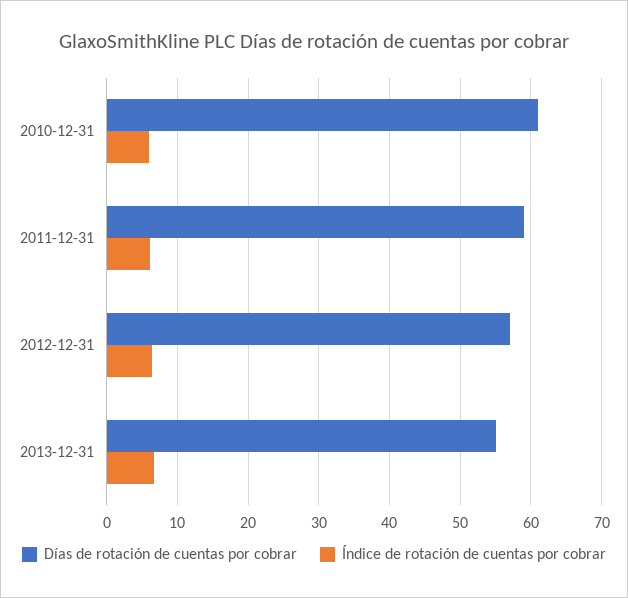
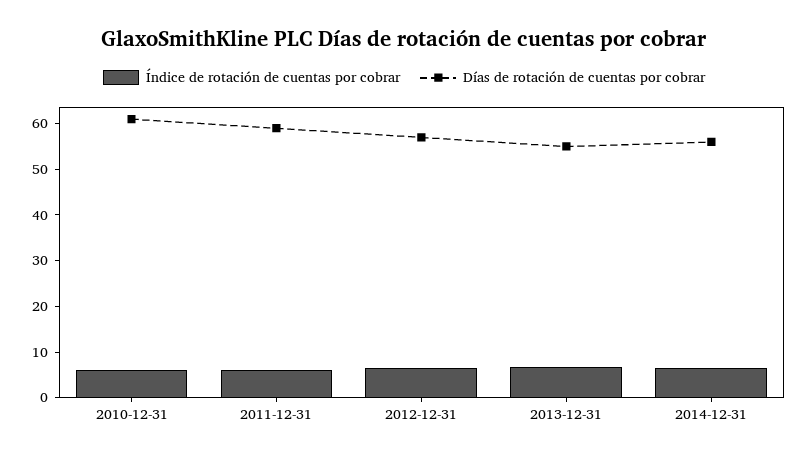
Índice de rotación de cuentas por cobrar, 2014-12-31: none -> 6
Días de rotación de cuentas por cobrar, 2014-12-31: none -> 56

